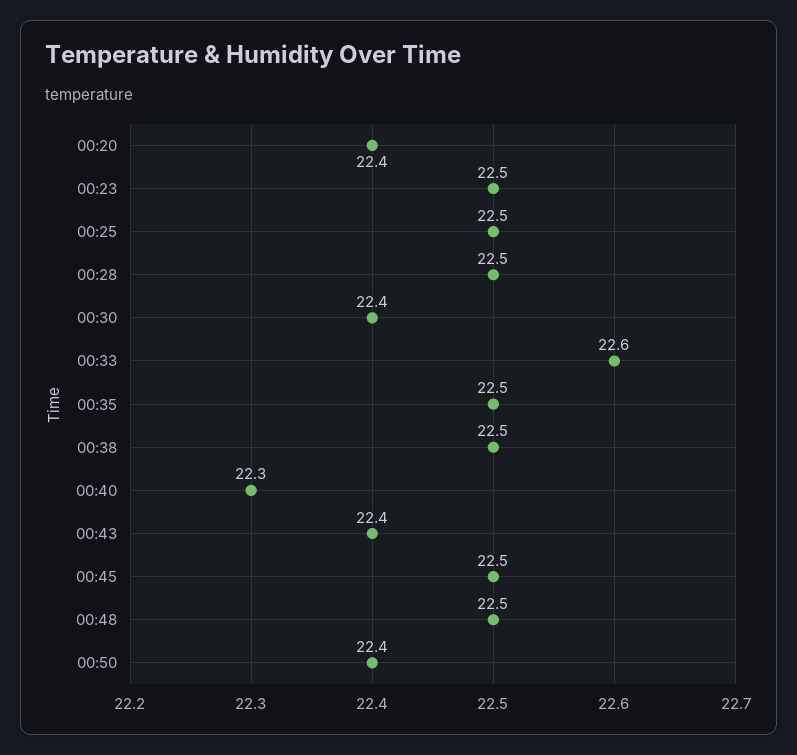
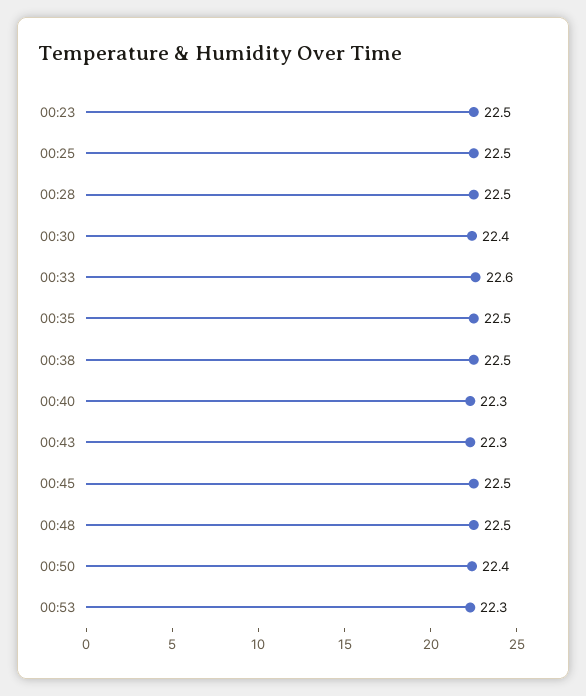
00:20: 22.4 -> none
00:43: 22.4 -> 22.3
00:53: none -> 22.3

